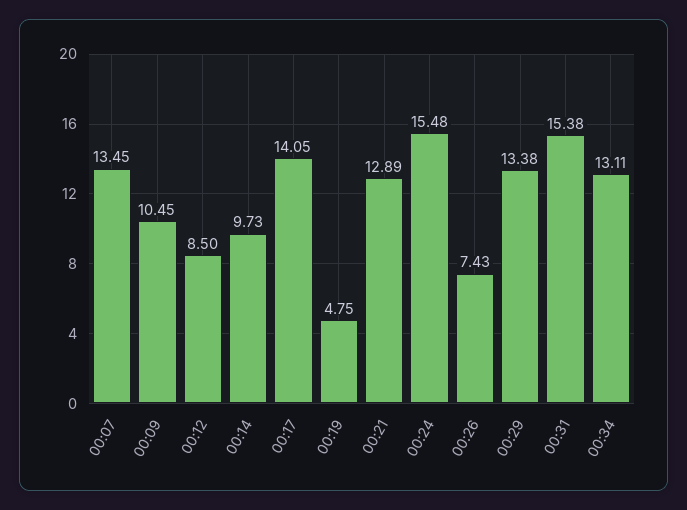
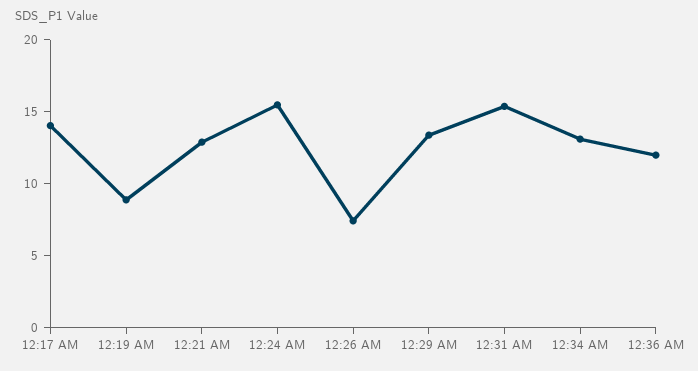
00:07: 13.45 -> none
00:09: 10.45 -> none
00:12: 8.5 -> none
00:14: 9.73 -> none
00:19: 4.75 -> 9
12:36 AM: none -> 12

